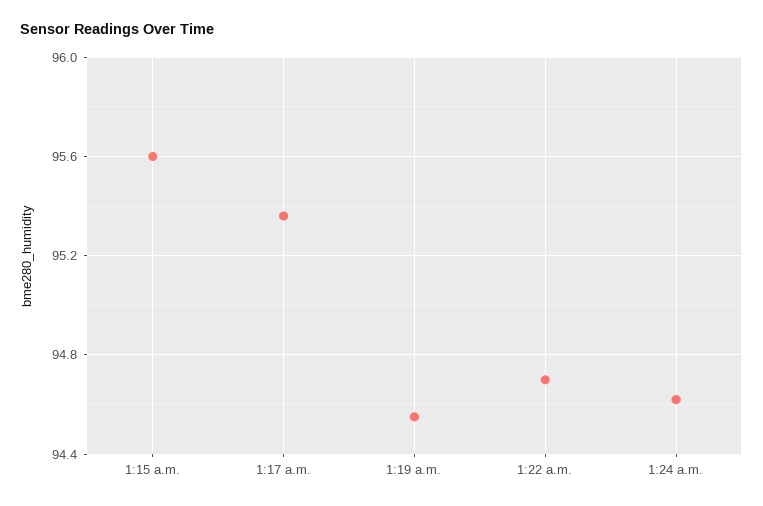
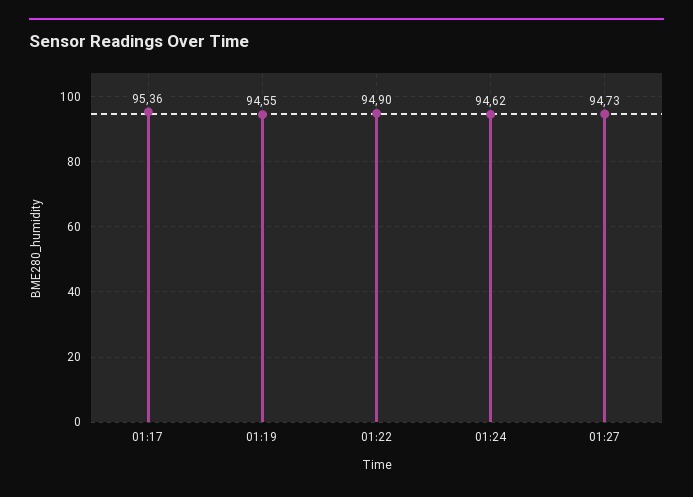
1:15 a.m.: 95.6 -> none
1:22 a.m.: 94.7 -> 94.9
01:27: none -> 94.73

